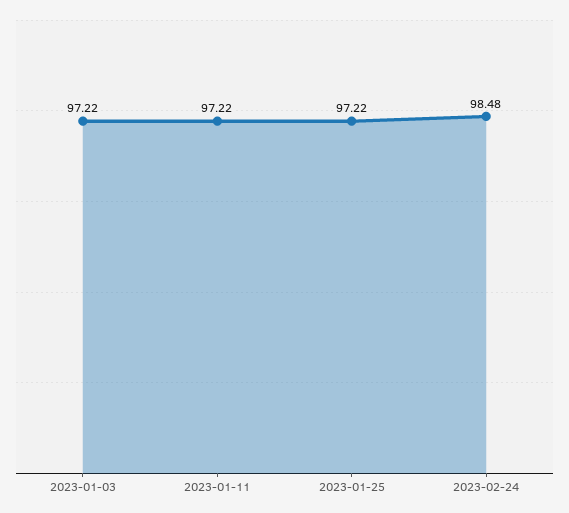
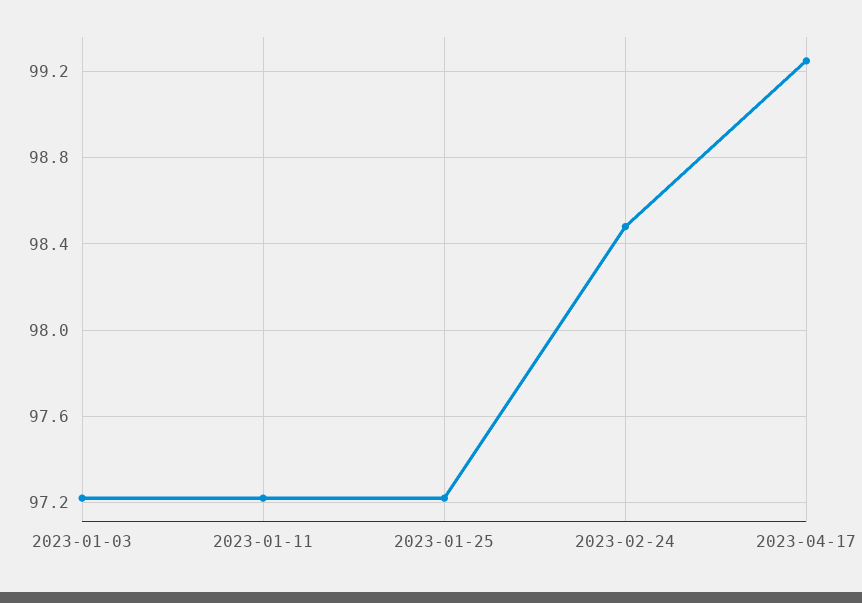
2023-04-17: none -> 99.25

